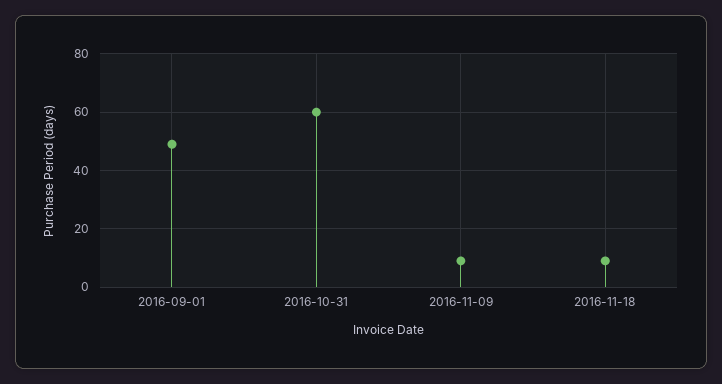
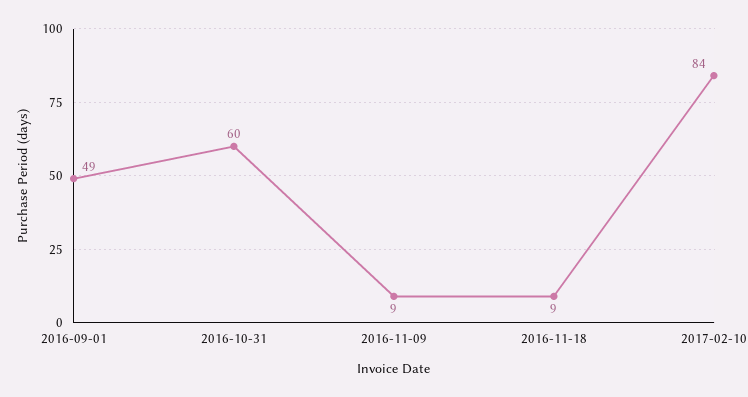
2017-02-10: none -> 84

